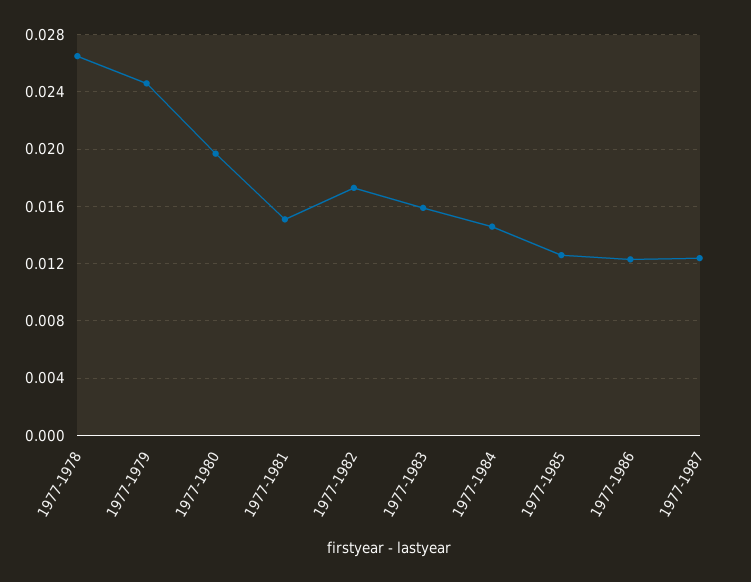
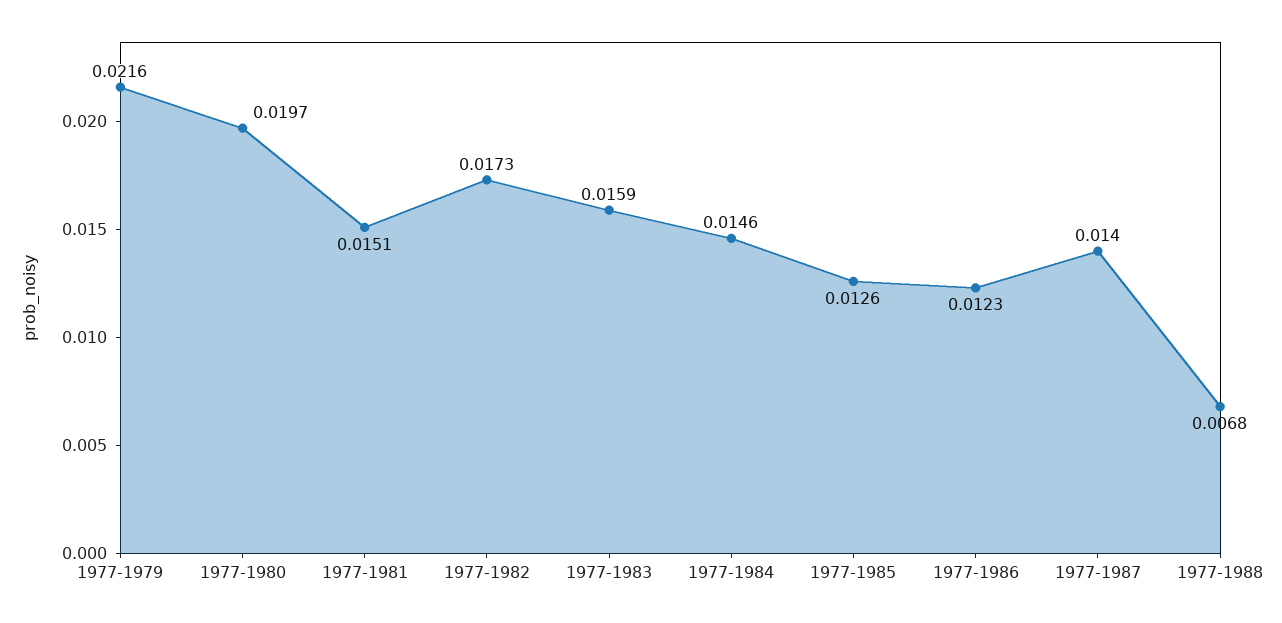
1977-1978: 0.0265 -> none
1977-1979: 0.0245 -> 0.0216
1977-1987: 0.0125 -> 0.014
1977-1988: none -> 0.0068

